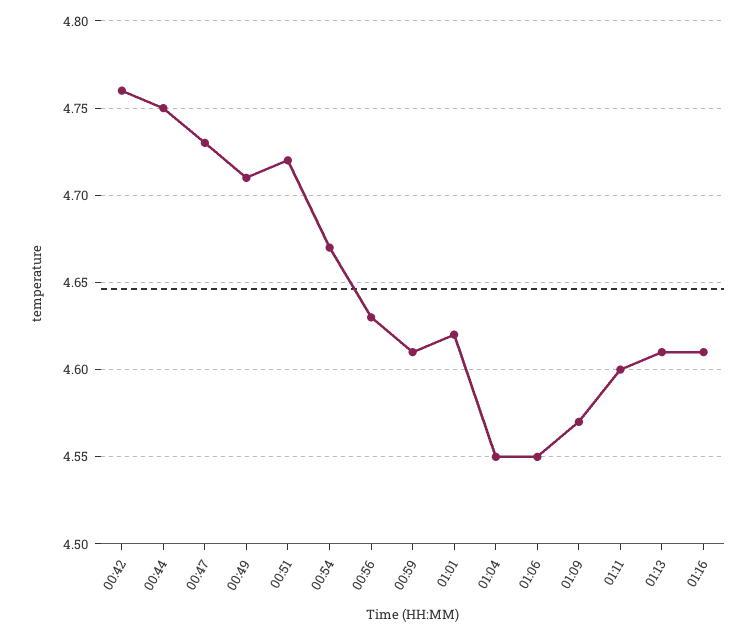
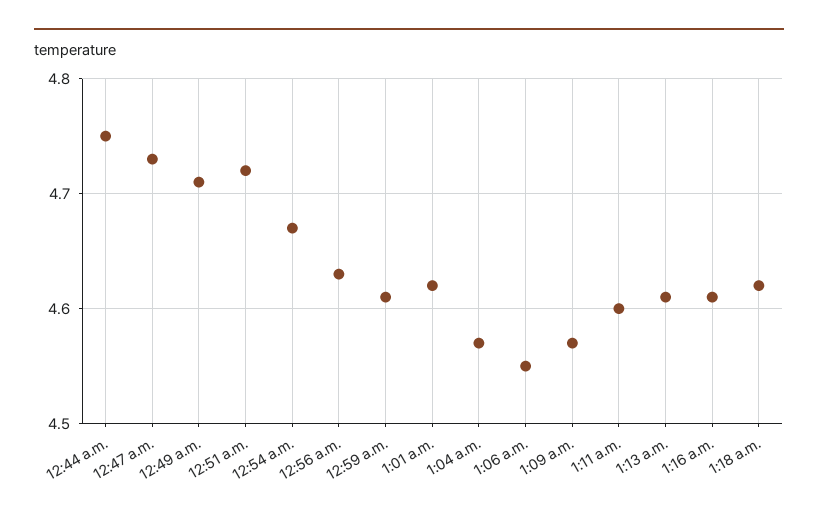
00:42: 4.76 -> none
01:04: 4.55 -> 4.57
1:18 a.m.: none -> 4.62

